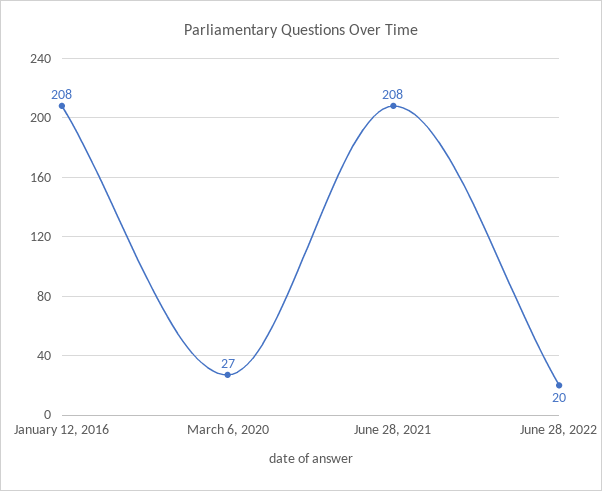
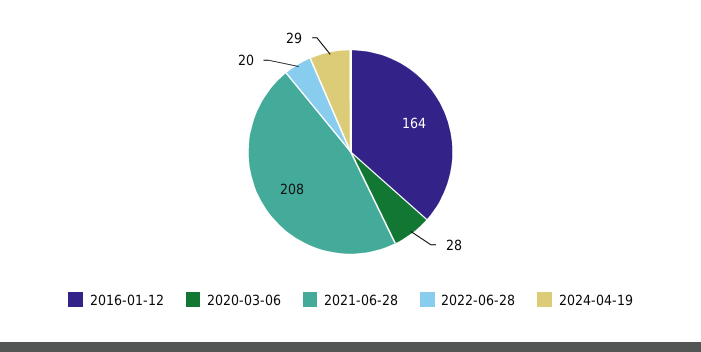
January 12, 2016: 208 -> 164
March 6, 2020: 27 -> 28
2024-04-19: none -> 29

